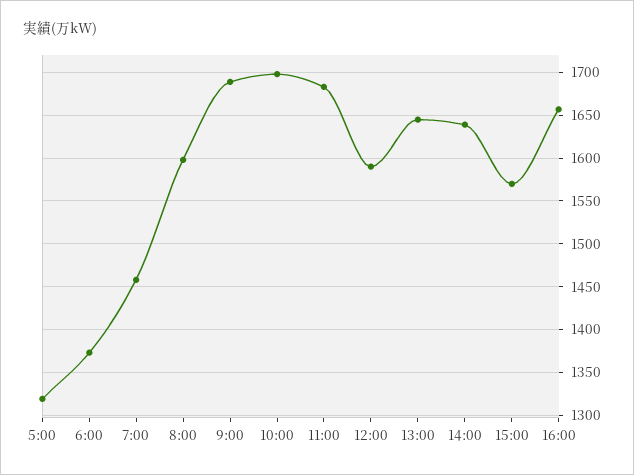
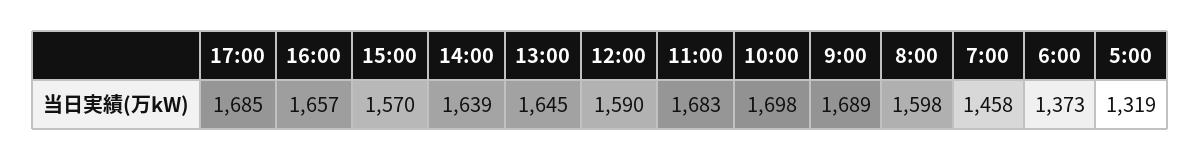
17:00: none -> 1685

